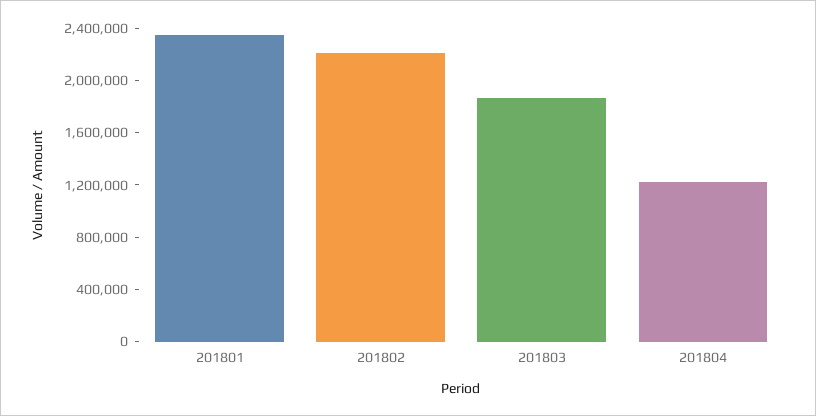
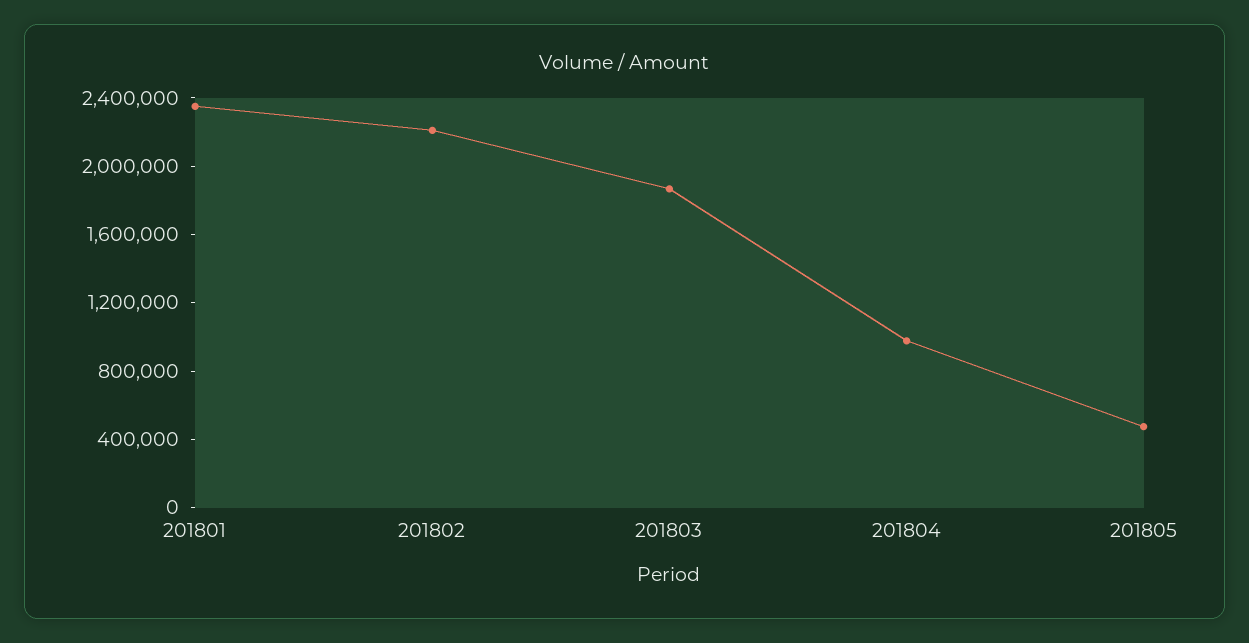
201804: 1200000 -> 1000000
201805: none -> 500000

